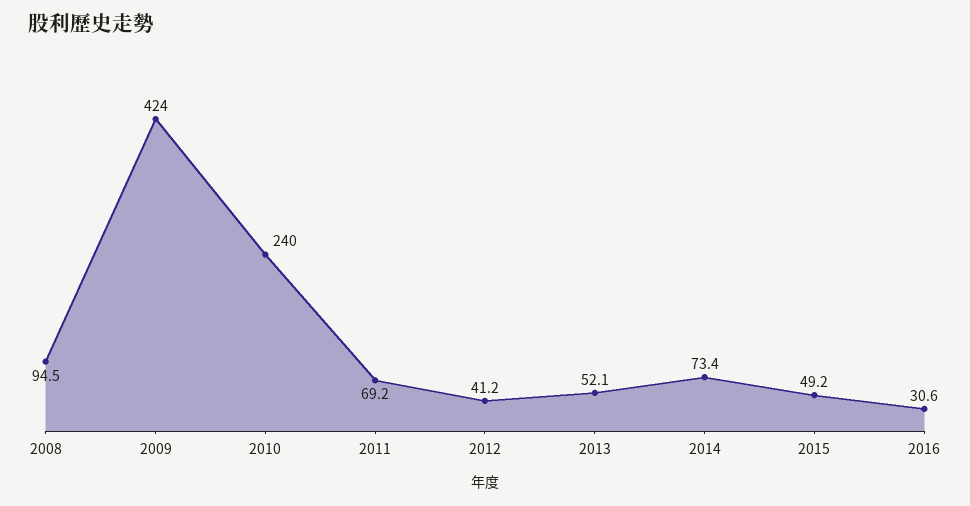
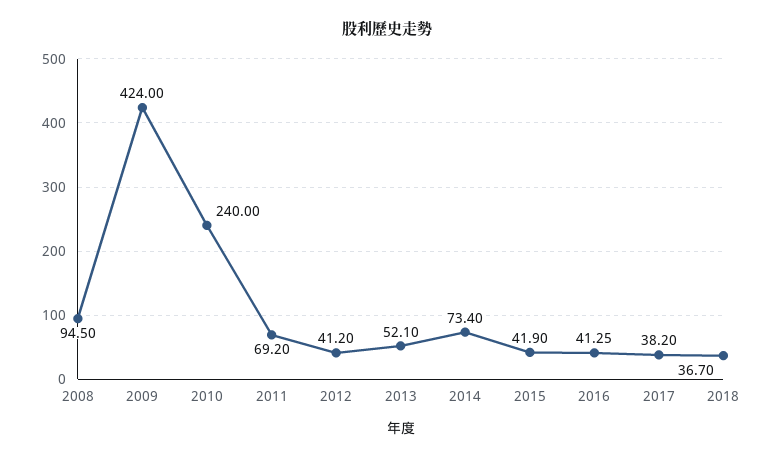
2015: 49.2 -> 41.9
2016: 30.6 -> 41.25
2017: none -> 38.2
2018: none -> 36.7

